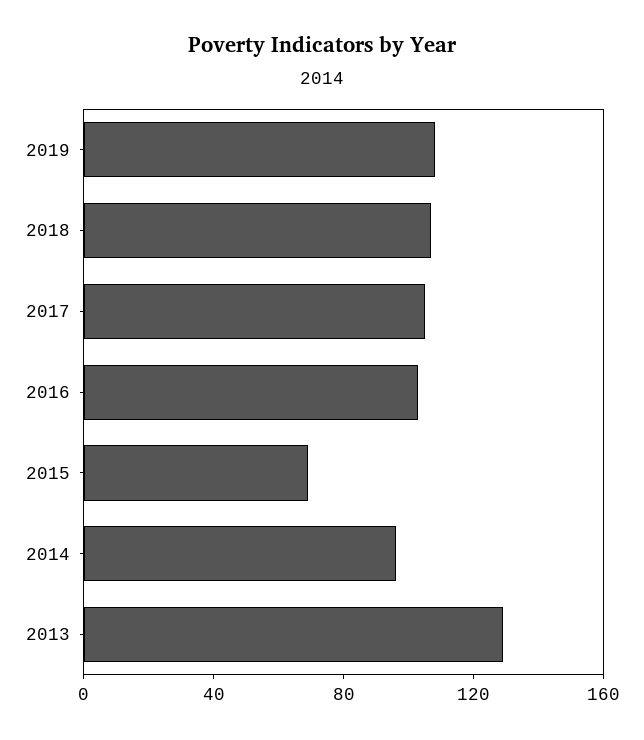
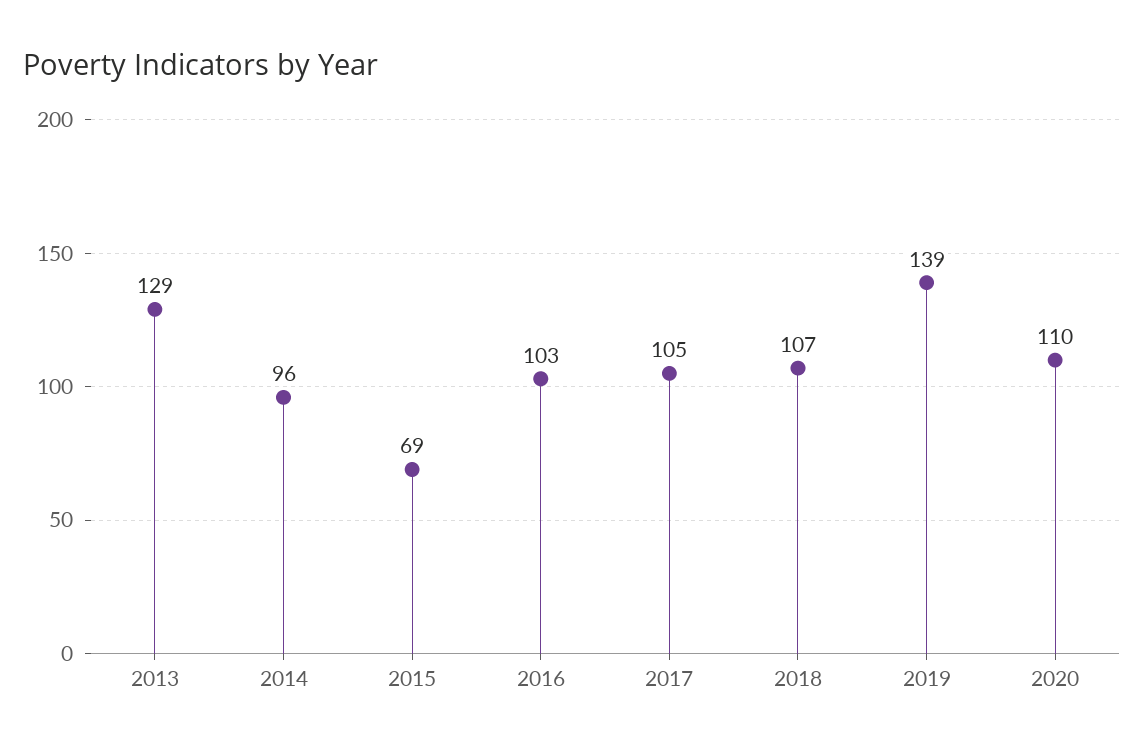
2019: 110 -> 139
2020: none -> 110

